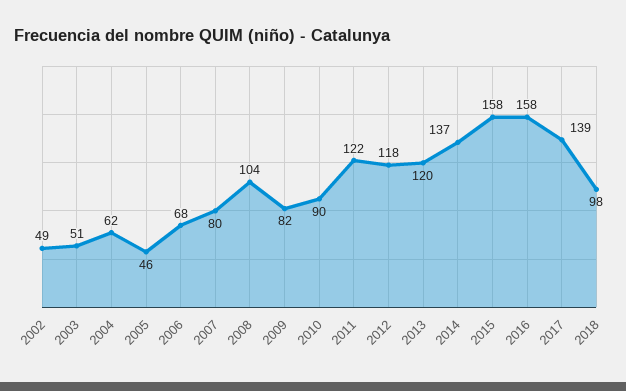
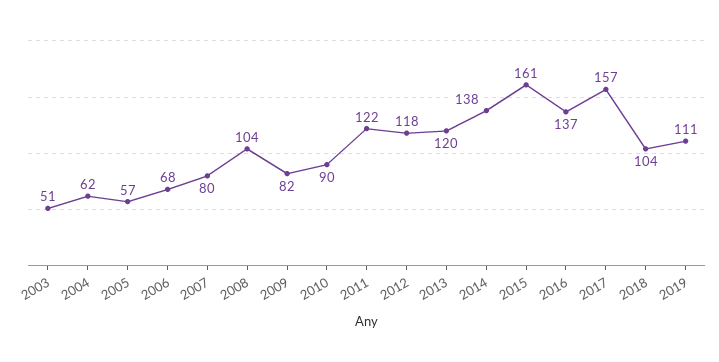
2002: 49 -> none
2005: 46 -> 57
2014: 137 -> 138
2015: 158 -> 161
2016: 158 -> 137
2017: 139 -> 157
2018: 98 -> 104
2019: none -> 111

